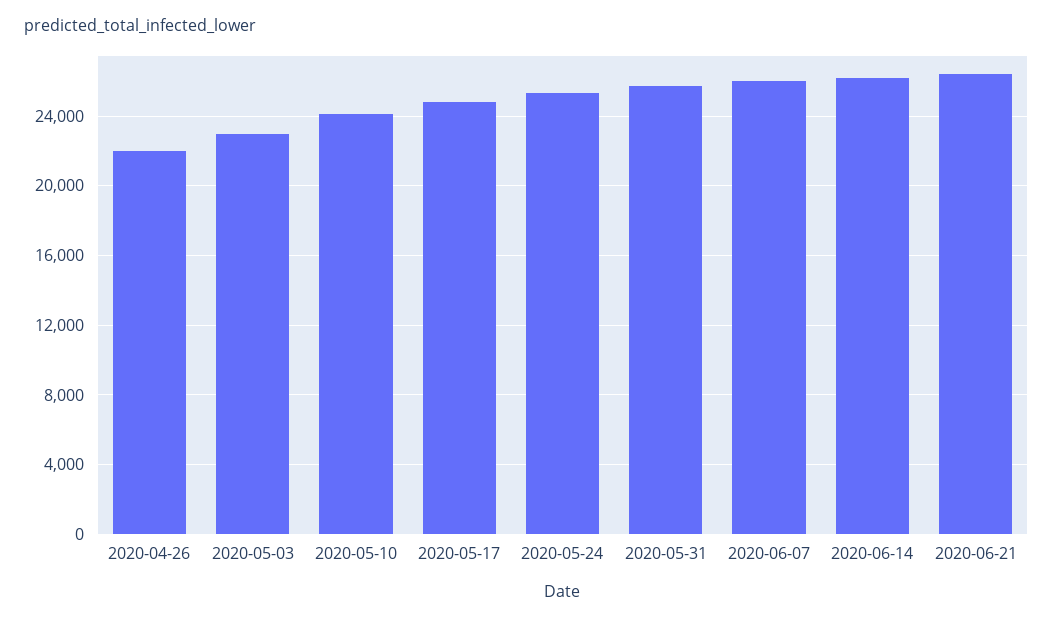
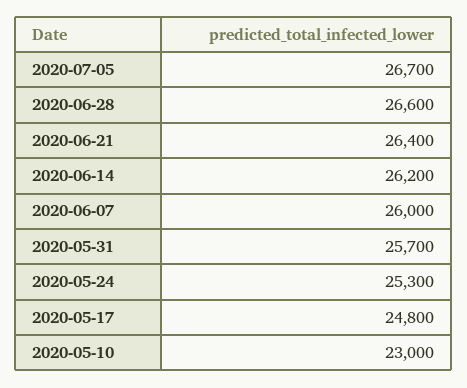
2020-04-26: 22000 -> none
2020-05-03: 23000 -> none
2020-05-10: 24000 -> 23000
2020-07-05: none -> 26700
2020-06-28: none -> 26600

